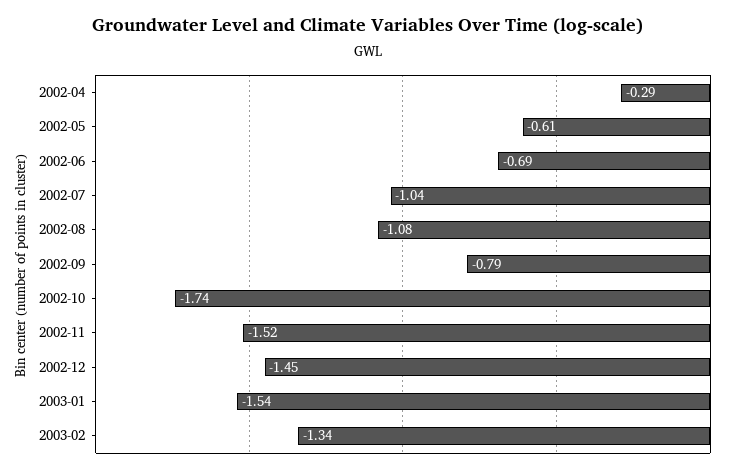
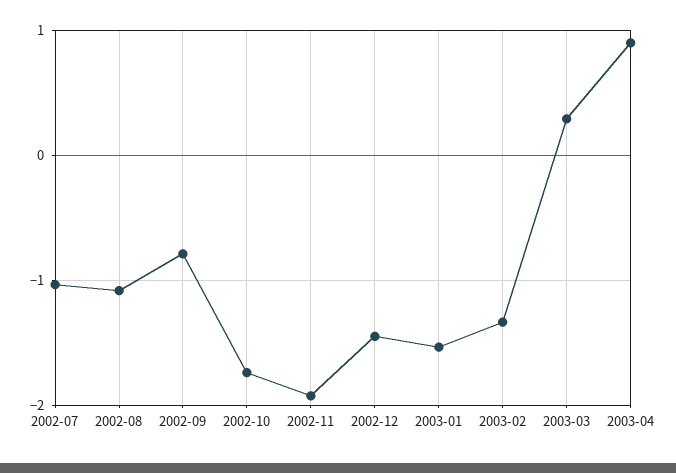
2002-04: -0.29 -> none
2002-05: -0.61 -> none
2002-06: -0.69 -> none
2002-11: -1.52 -> -1.9
2003-03: none -> 0.3
2003-04: none -> 0.9

